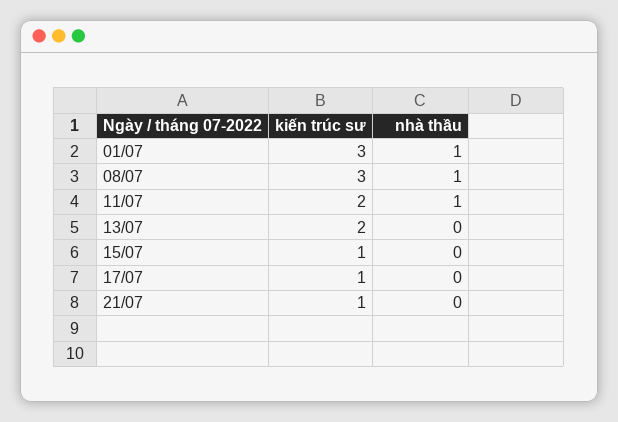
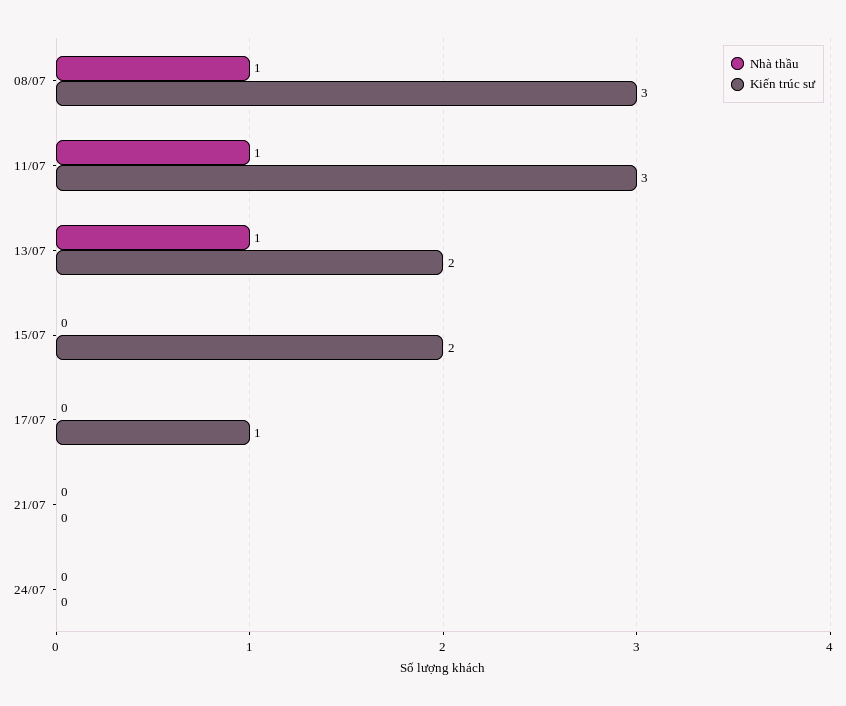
kiến trúc sư, 01/07: 3 -> none
nhà thầu, 01/07: 1 -> none
kiến trúc sư, 11/07: 2 -> 3
nhà thầu, 13/07: 0 -> 1
kiến trúc sư, 15/07: 1 -> 2
kiến trúc sư, 21/07: 1 -> 0
nhà thầu, 24/07: none -> 0
kiến trúc sư, 24/07: none -> 0

